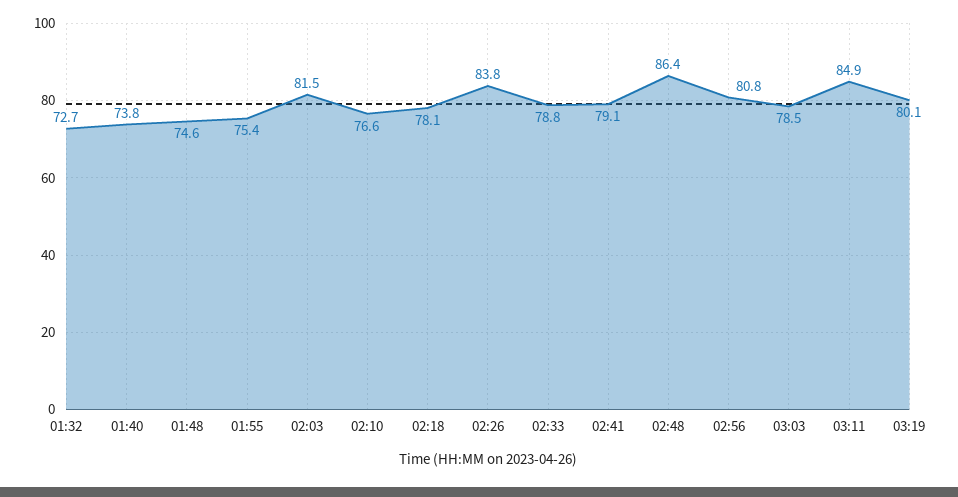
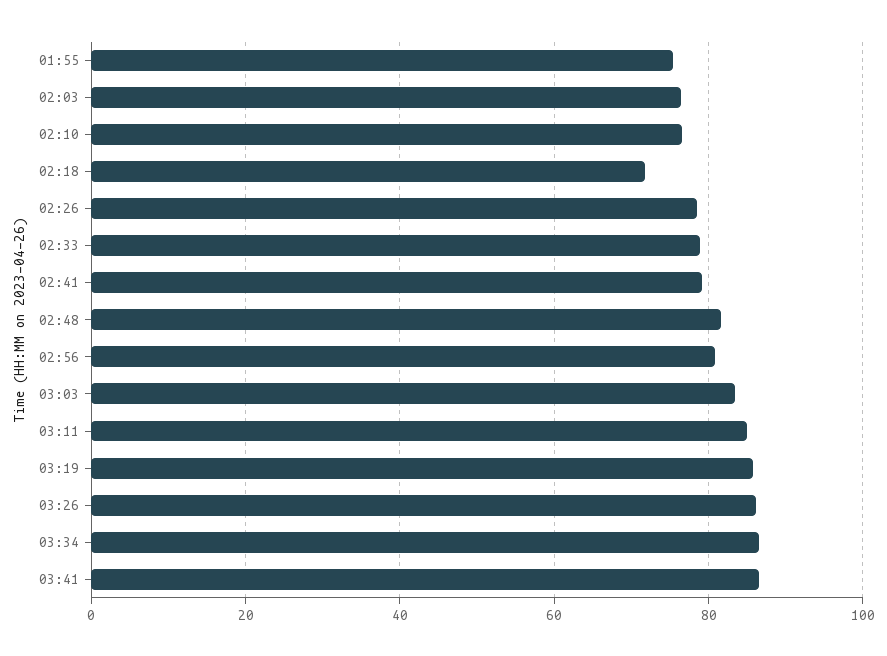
01:32: 72.7 -> none
01:40: 73.8 -> none
01:48: 74.6 -> none
02:03: 81.5 -> 76
02:18: 78.1 -> 72
02:26: 83.8 -> 78
02:48: 86.4 -> 82
03:03: 78.5 -> 84
03:19: 80.1 -> 86
03:26: none -> 86
03:34: none -> 86
03:41: none -> 86

